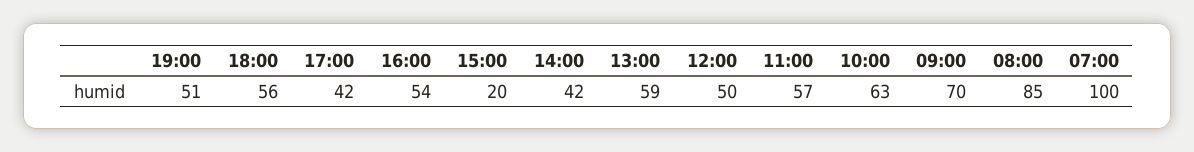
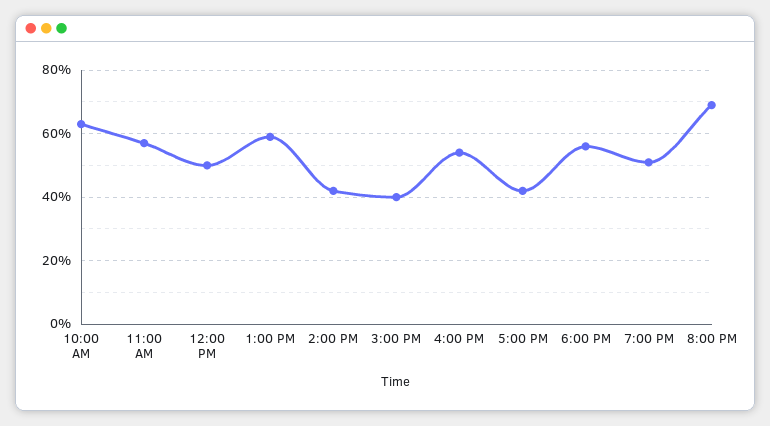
15:00: 20 -> 40
09:00: 70 -> none
08:00: 85 -> none
07:00: 100 -> none
8:00 PM: none -> 70

